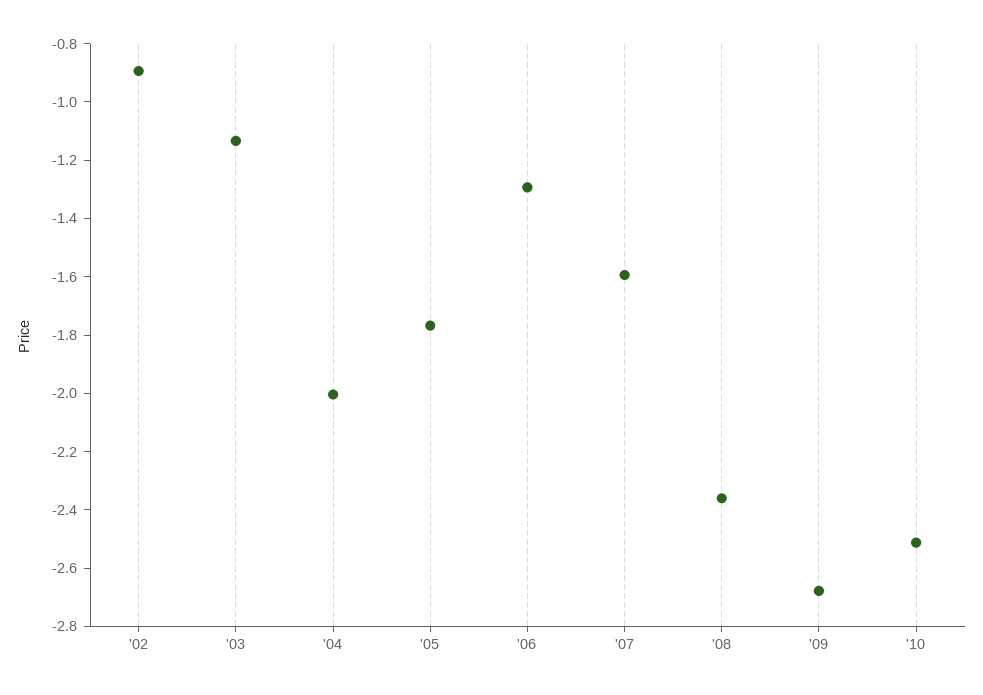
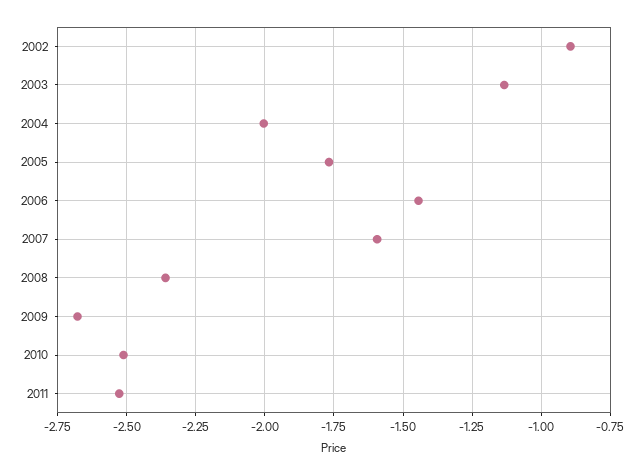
'06: -1.3 -> -1.45
2011: none -> -2.525

